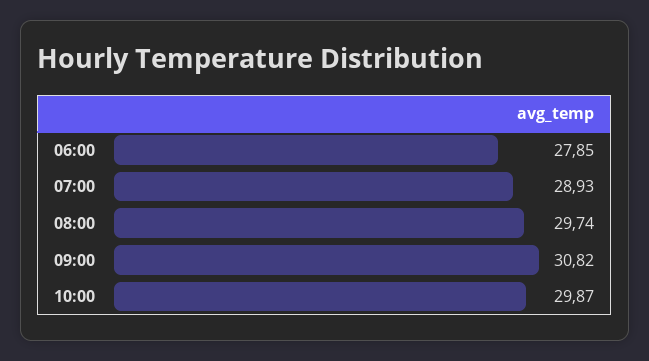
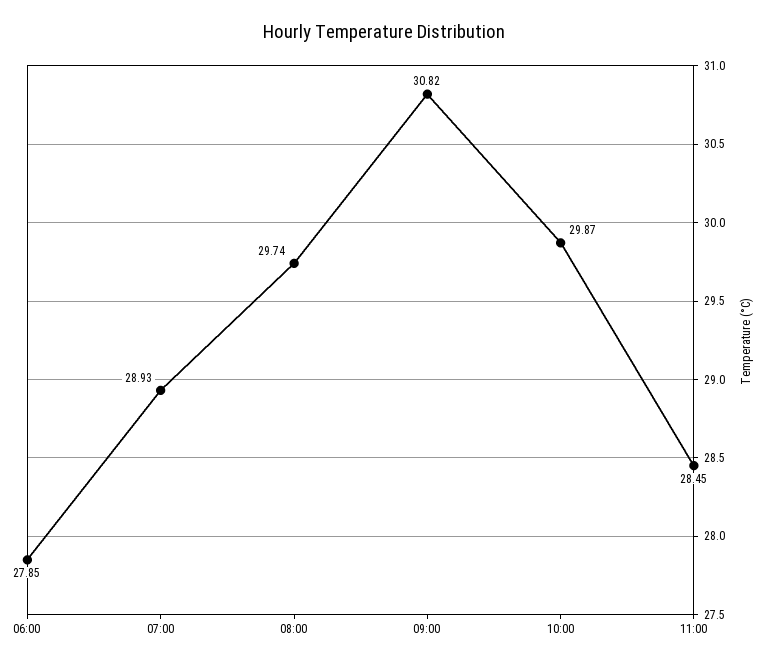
11:00: none -> 28.45

